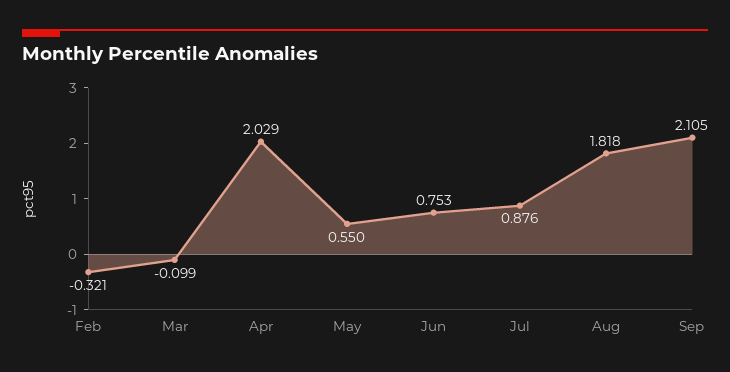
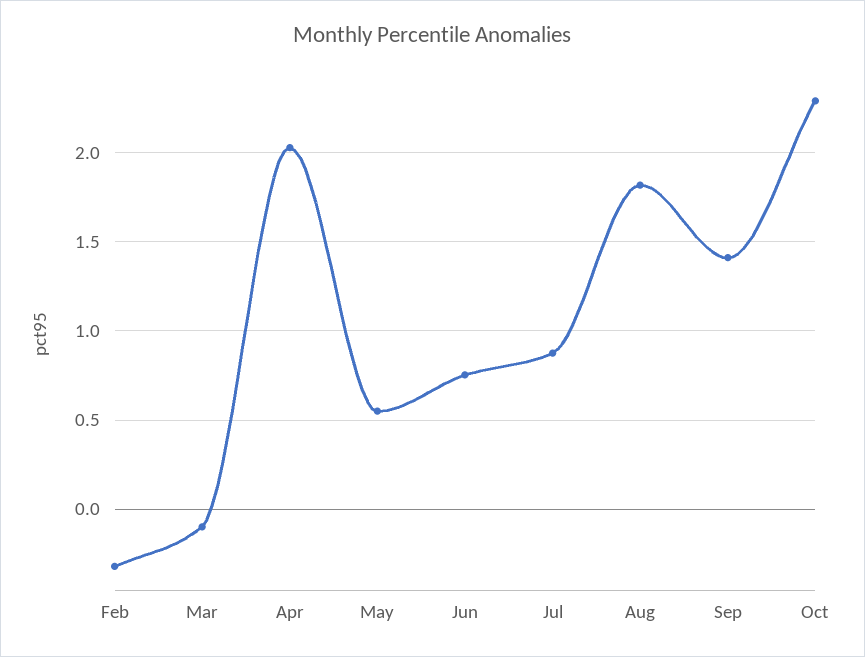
Sep: 2.105 -> 1.4
Oct: none -> 2.3

